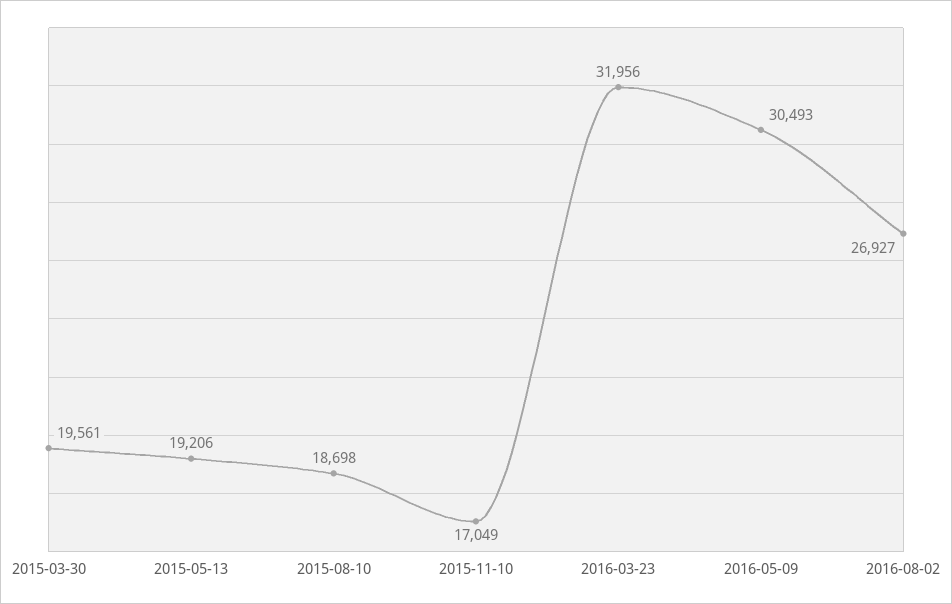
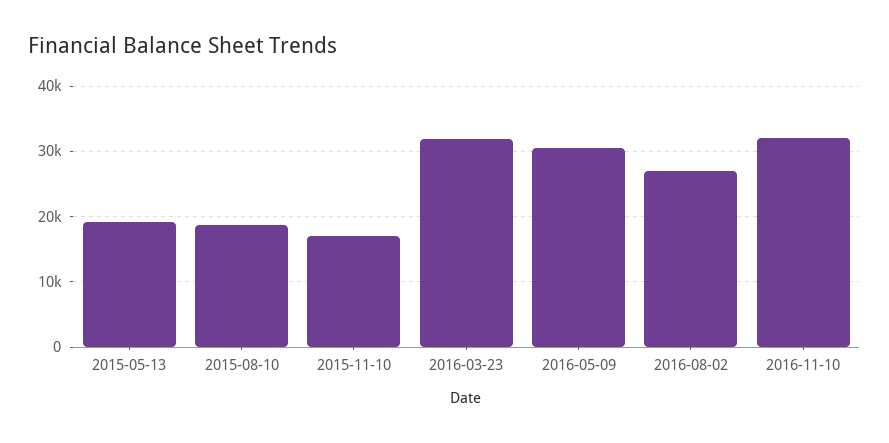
2015-03-30: 19561 -> none
2016-11-10: none -> 32000

